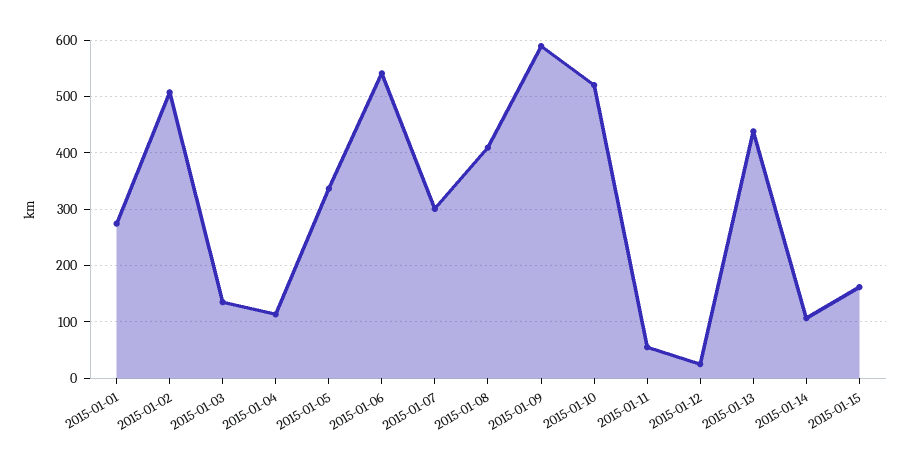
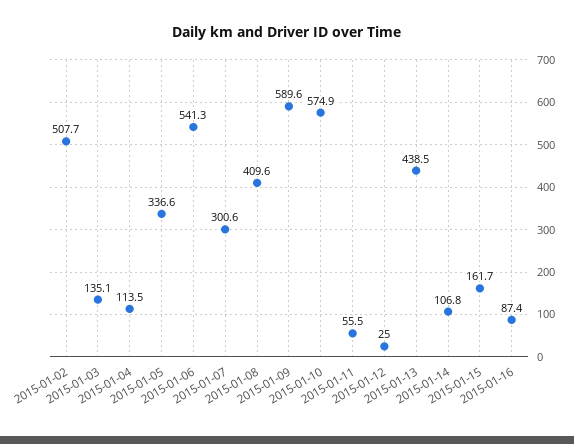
2015-01-01: 280 -> none
2015-01-10: 520 -> 574.9
2015-01-16: none -> 87.4

